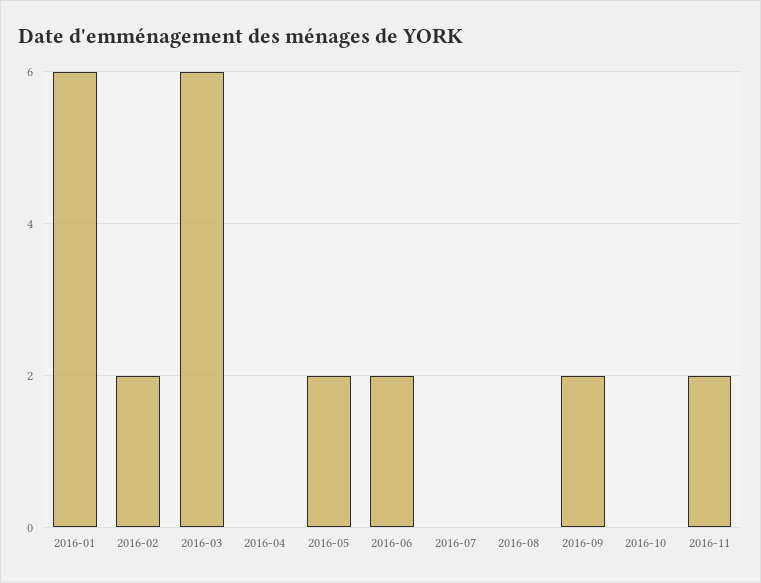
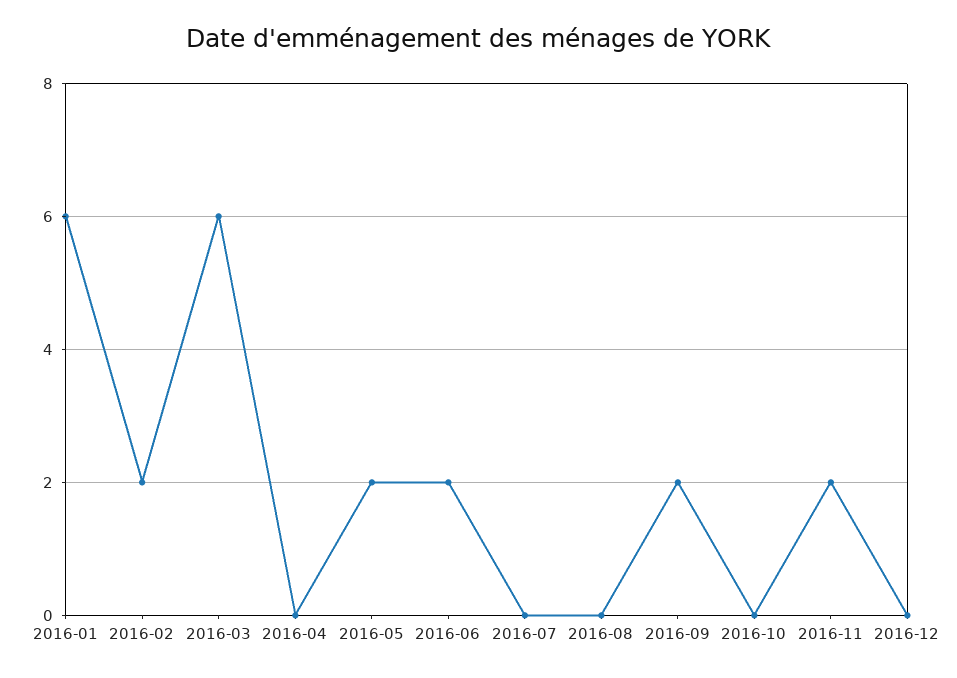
2016-12: none -> 0

